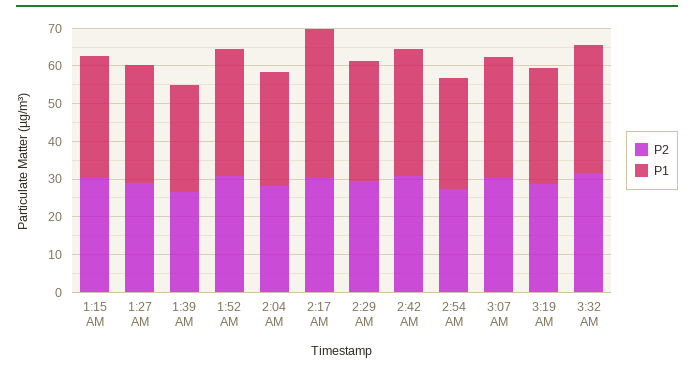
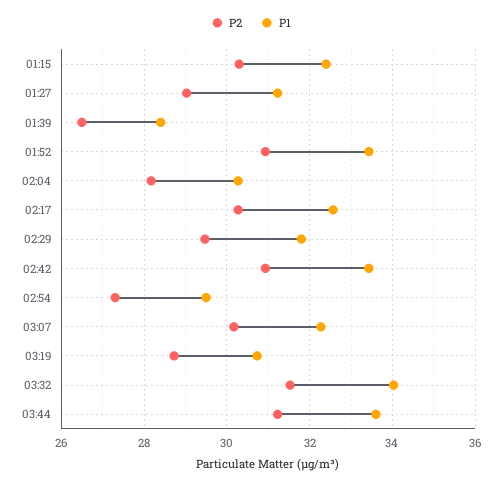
P1, 2:17 AM: 40 -> 32.6
P2, 03:44: none -> 31.2
P1, 03:44: none -> 33.6

